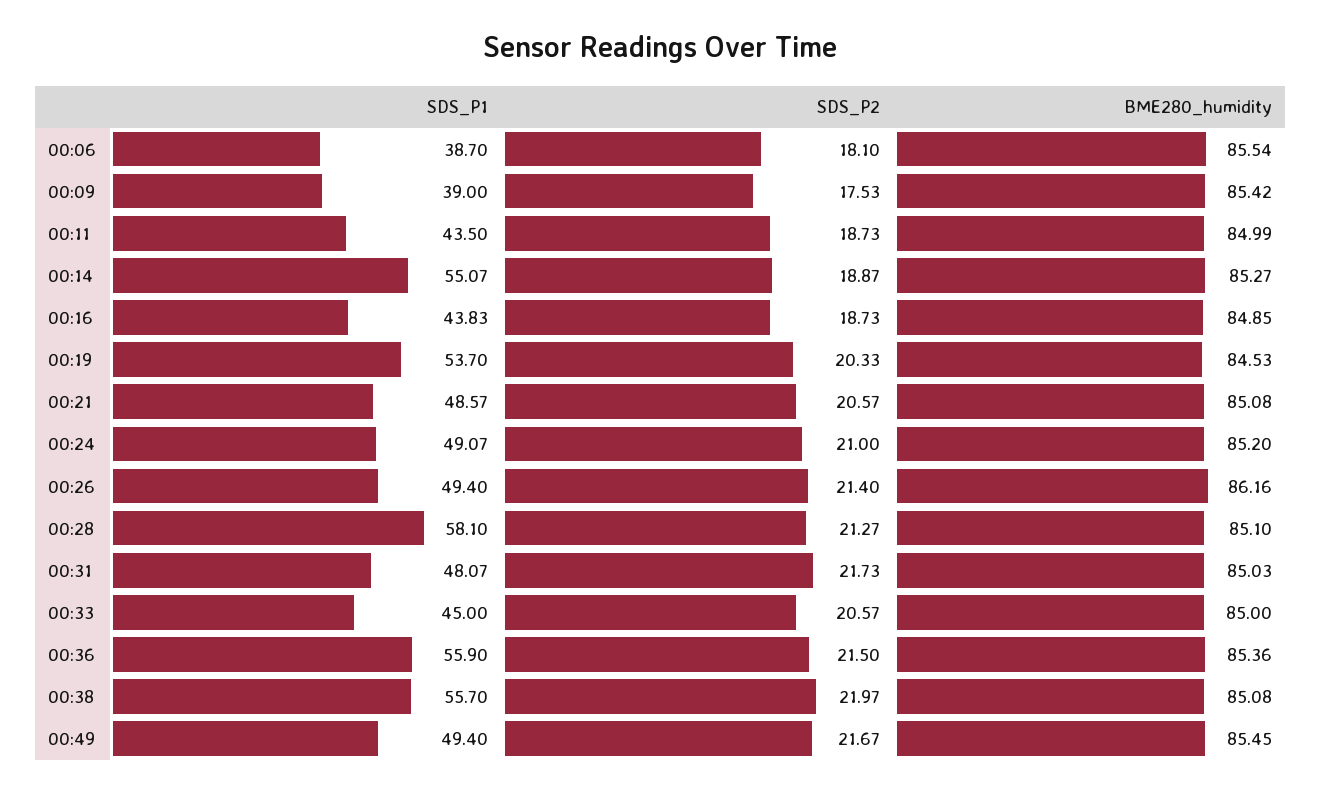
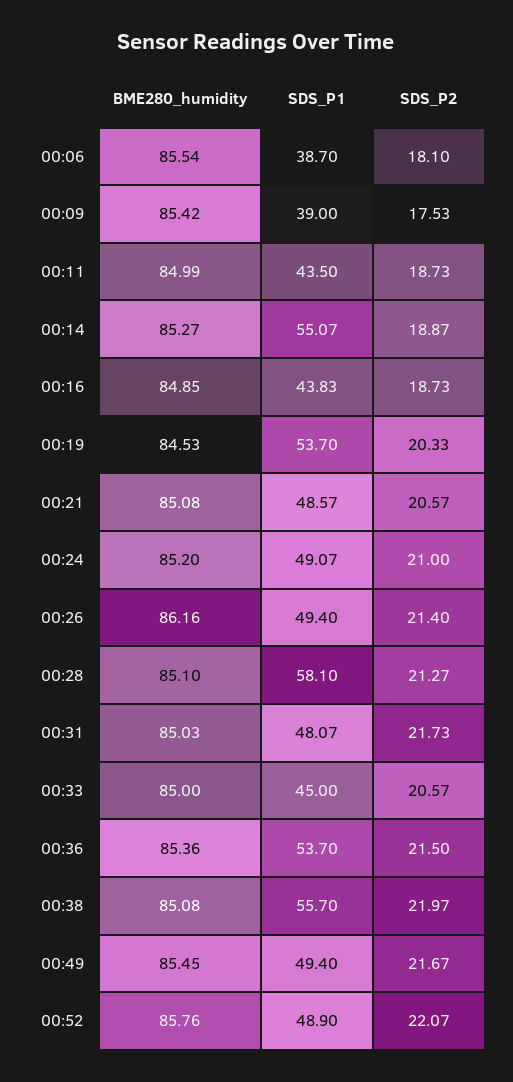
SDS_P1, 00:36: 55.9 -> 53.7
BME280_humidity, 00:52: none -> 85.76
SDS_P1, 00:52: none -> 48.9
SDS_P2, 00:52: none -> 22.07

